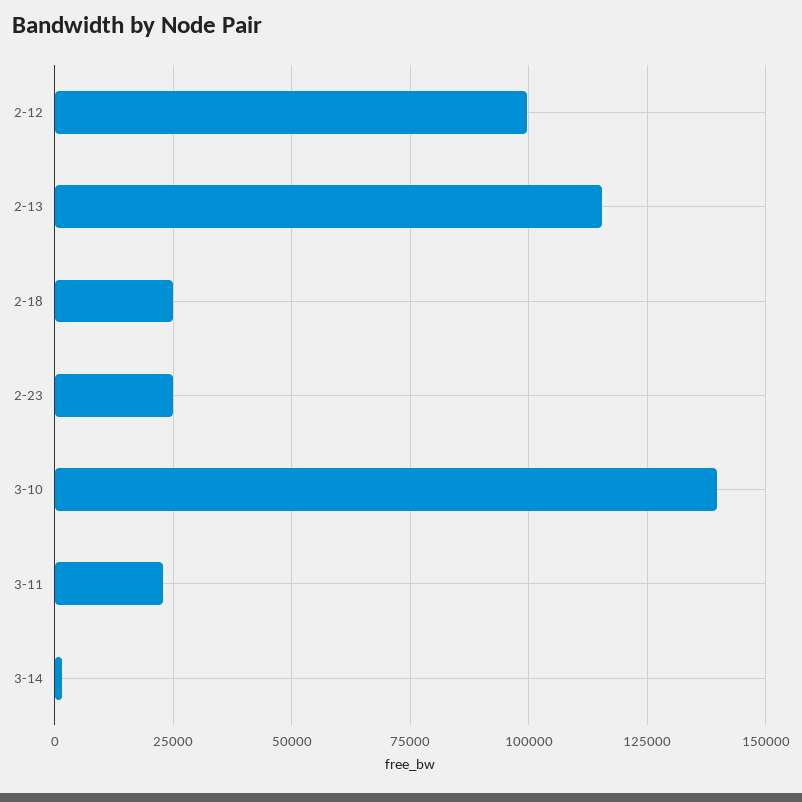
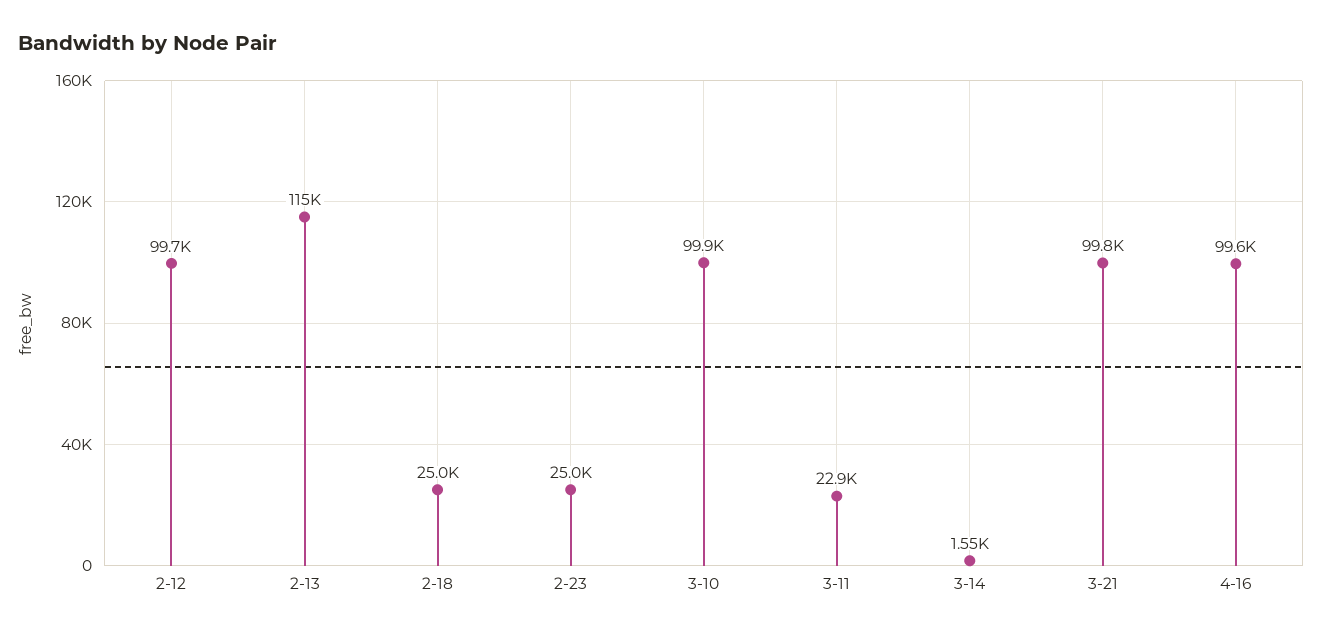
3-10: 140000 -> 99900
3-21: none -> 99800
4-16: none -> 99600

